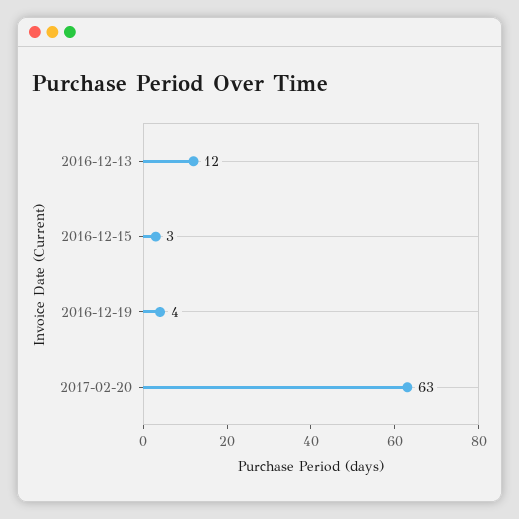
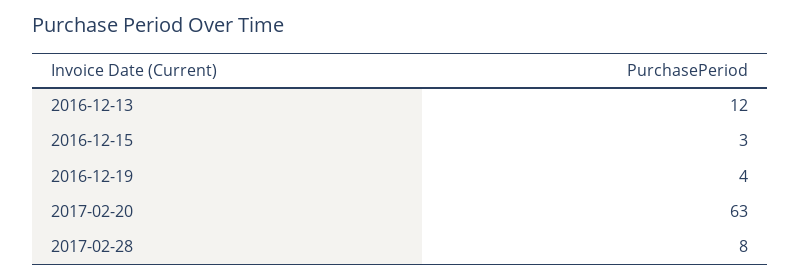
2017-02-28: none -> 8

